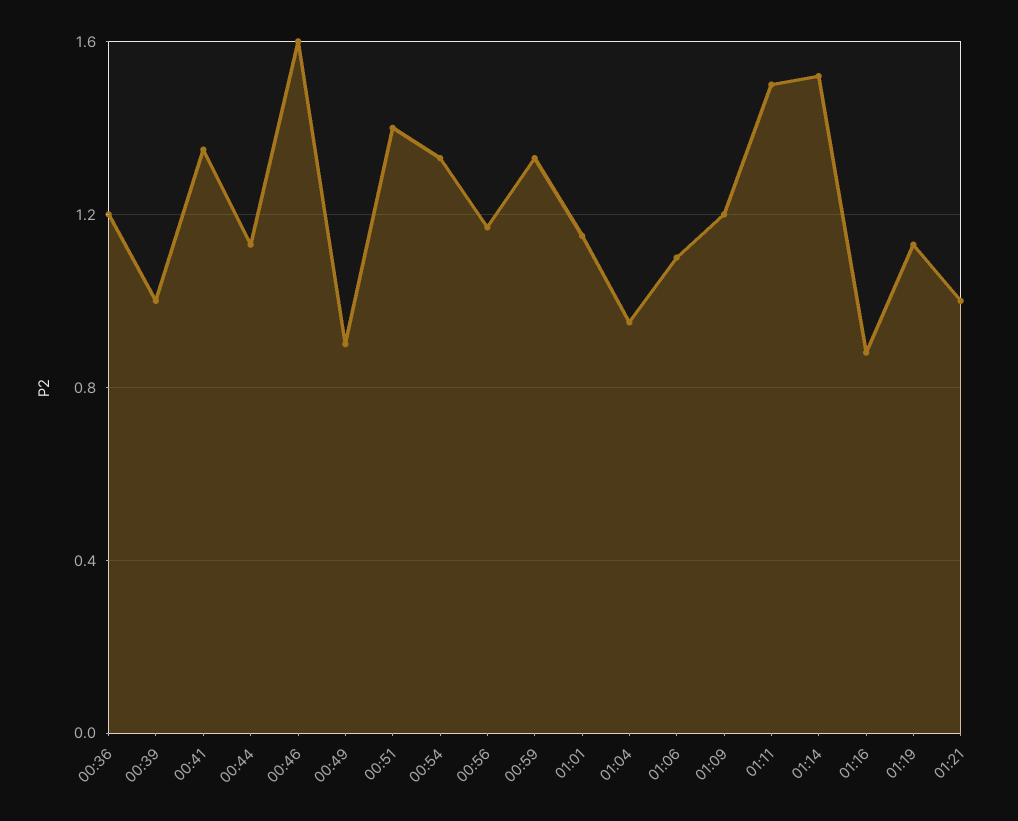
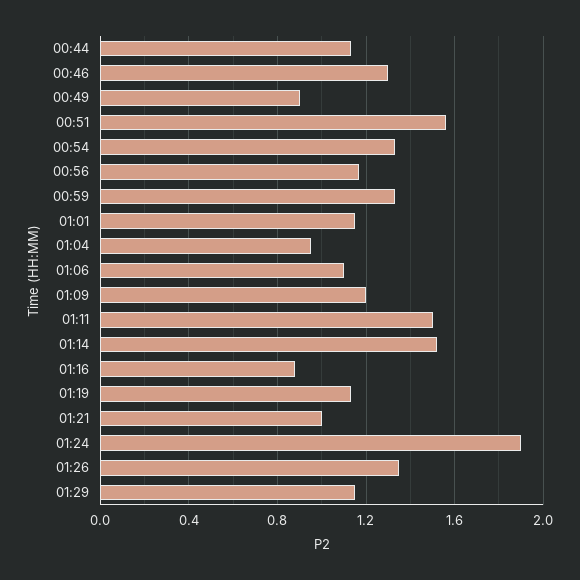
00:36: 1.2 -> none
00:39: 1 -> none
00:41: 1.35 -> none
00:46: 1.6 -> 1.3
00:51: 1.4 -> 1.55
01:24: none -> 1.9
01:26: none -> 1.35
01:29: none -> 1.15

